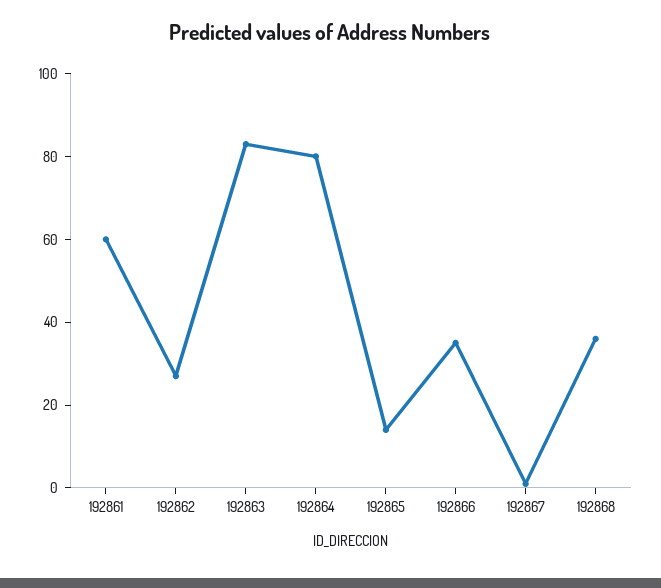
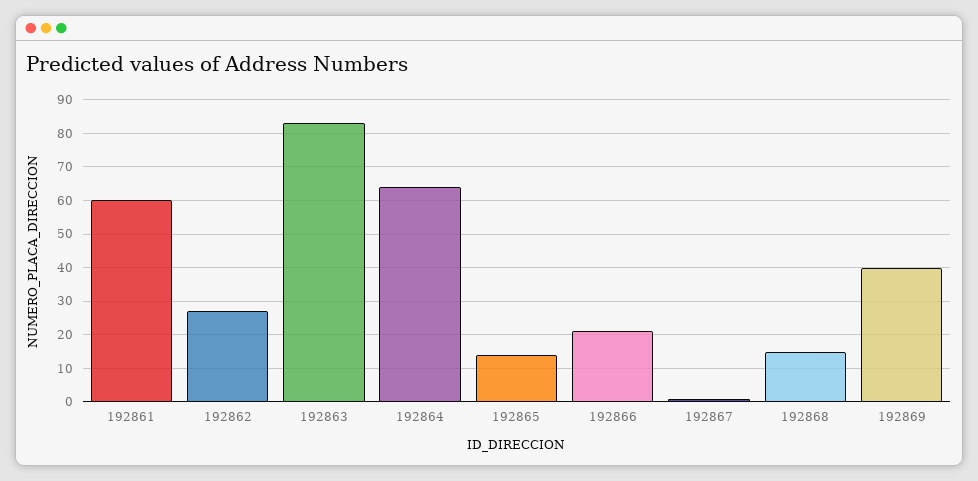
192864: 80 -> 65
192866: 35 -> 20
192868: 35 -> 15
192869: none -> 40

